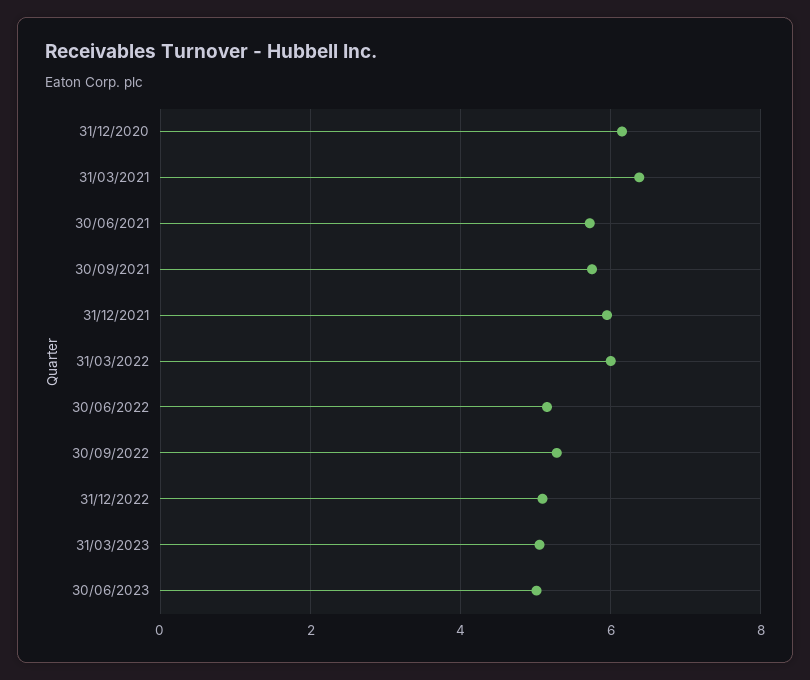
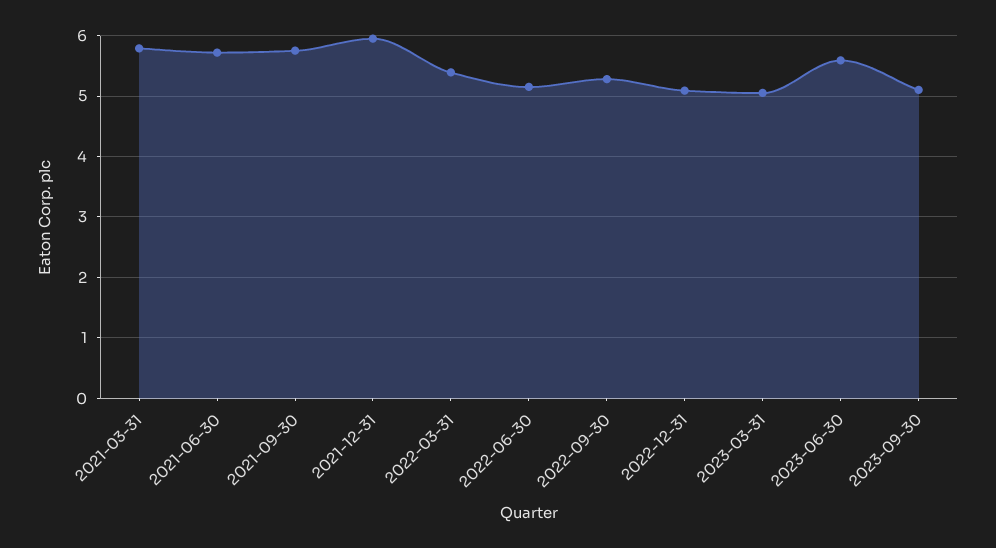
31/12/2020: 6.2 -> none
31/03/2021: 6.4 -> 5.8
31/03/2022: 6 -> 5.4
30/06/2023: 5 -> 5.6
2023-09-30: none -> 5.1

